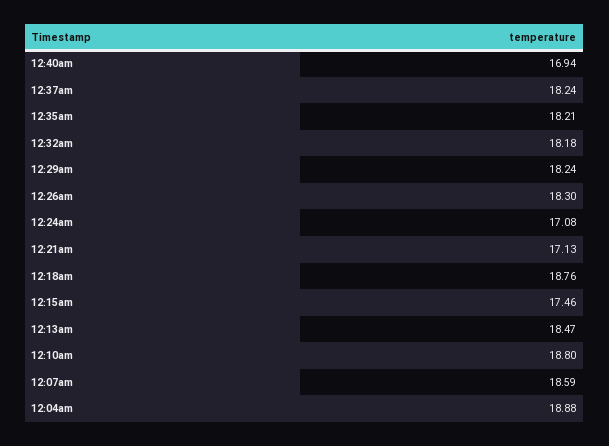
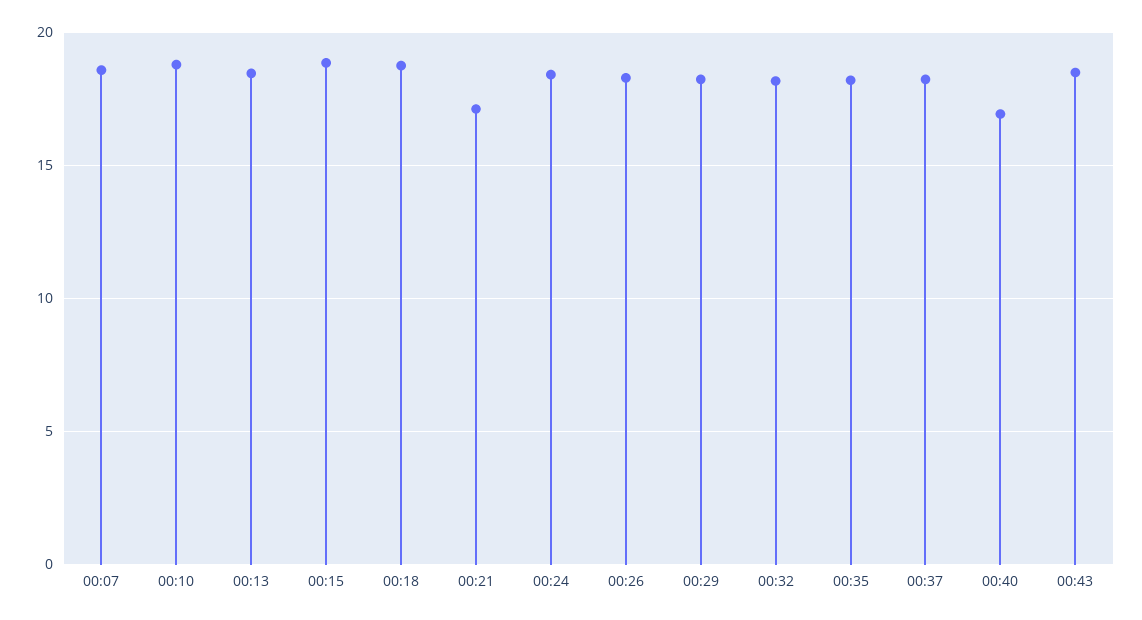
12:24am: 17.08 -> 18.5
12:15am: 17.46 -> 19
12:04am: 18.88 -> none
00:43: none -> 18.5

